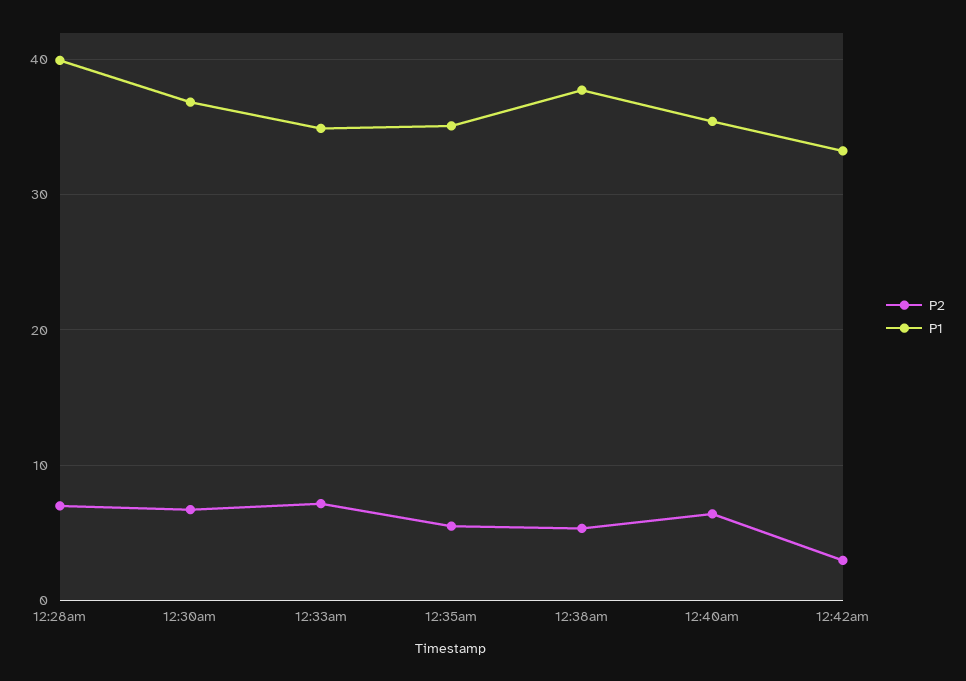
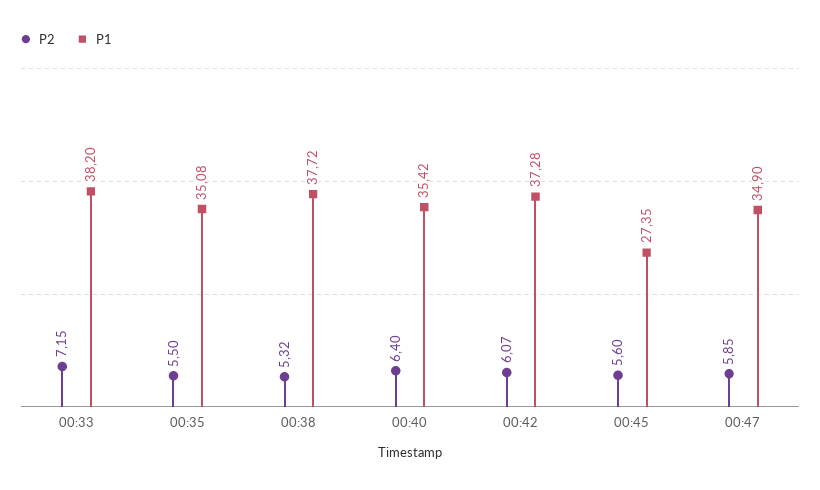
P2, 12:28am: 7 -> none
P1, 12:28am: 40 -> none
P2, 12:30am: 7 -> none
P1, 12:30am: 37 -> none
P1, 12:33am: 35 -> 38.2
P2, 12:42am: 3 -> 6.07
P1, 12:42am: 33 -> 37.28
P2, 00:45: none -> 5.6
P1, 00:45: none -> 27.35
P2, 00:47: none -> 5.85
P1, 00:47: none -> 34.9

